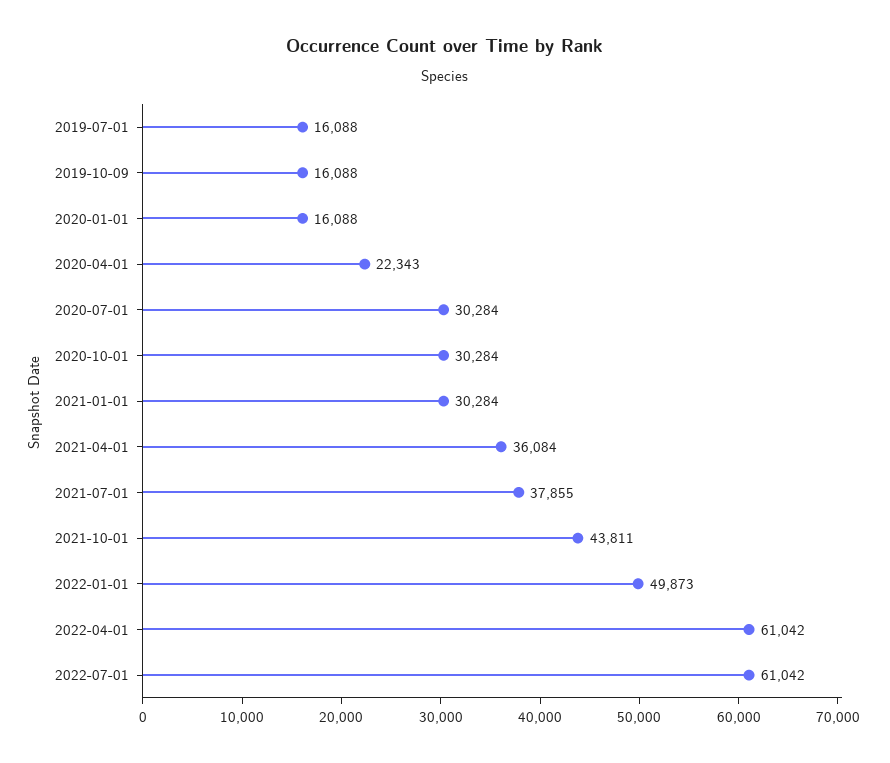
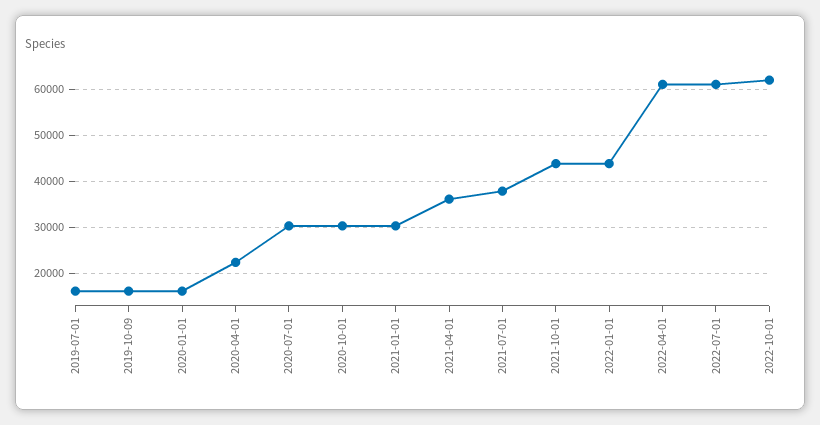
2022-01-01: 49873 -> 44000
2022-10-01: none -> 62000

